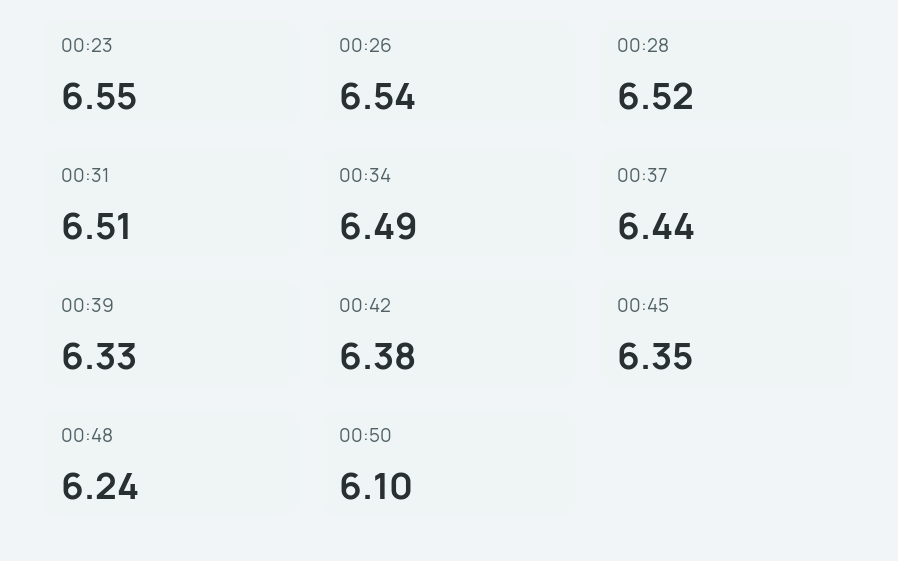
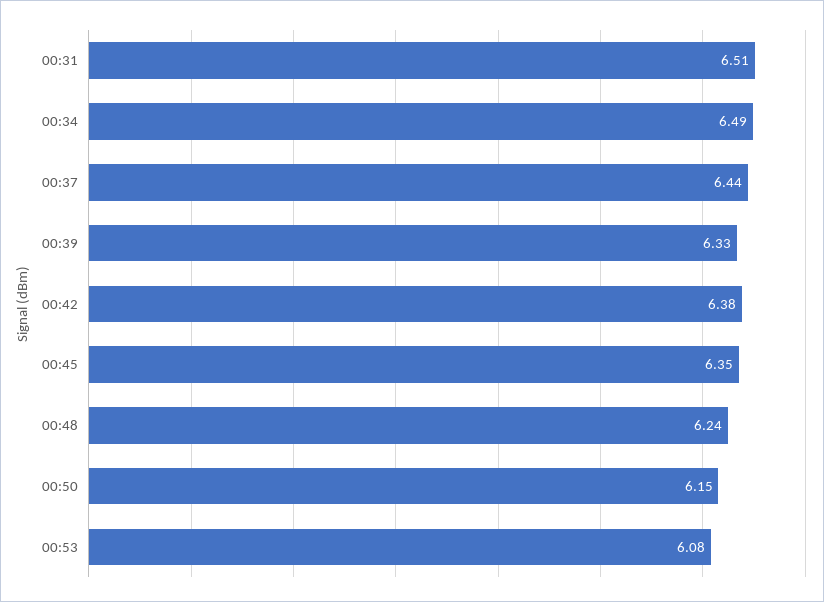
00:23: 6.55 -> none
00:26: 6.54 -> none
00:28: 6.52 -> none
00:50: 6.1 -> 6.15
00:53: none -> 6.08

